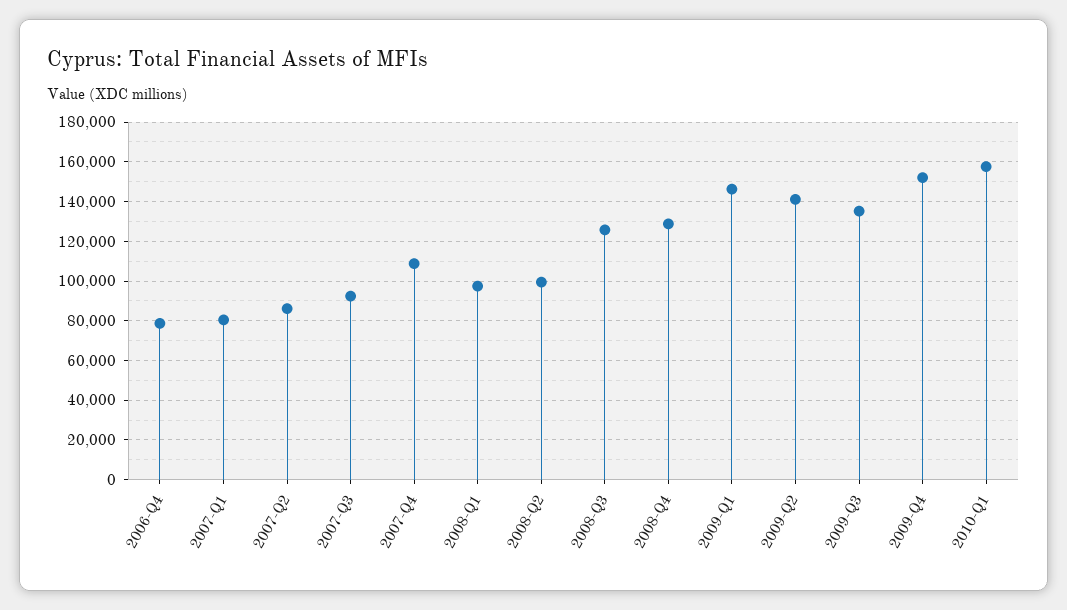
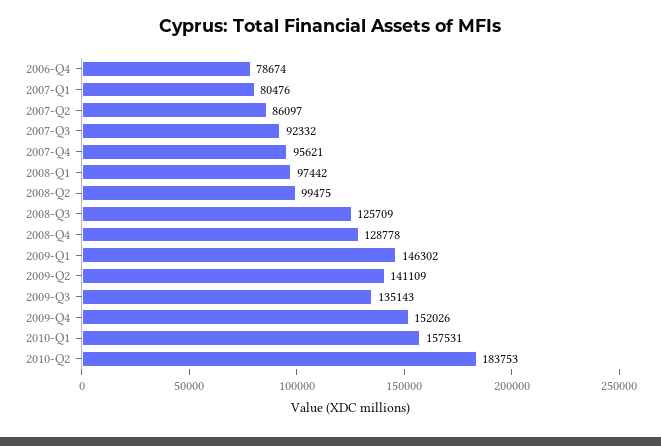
2007-Q4: 110000 -> 95621
2010-Q2: none -> 183753

